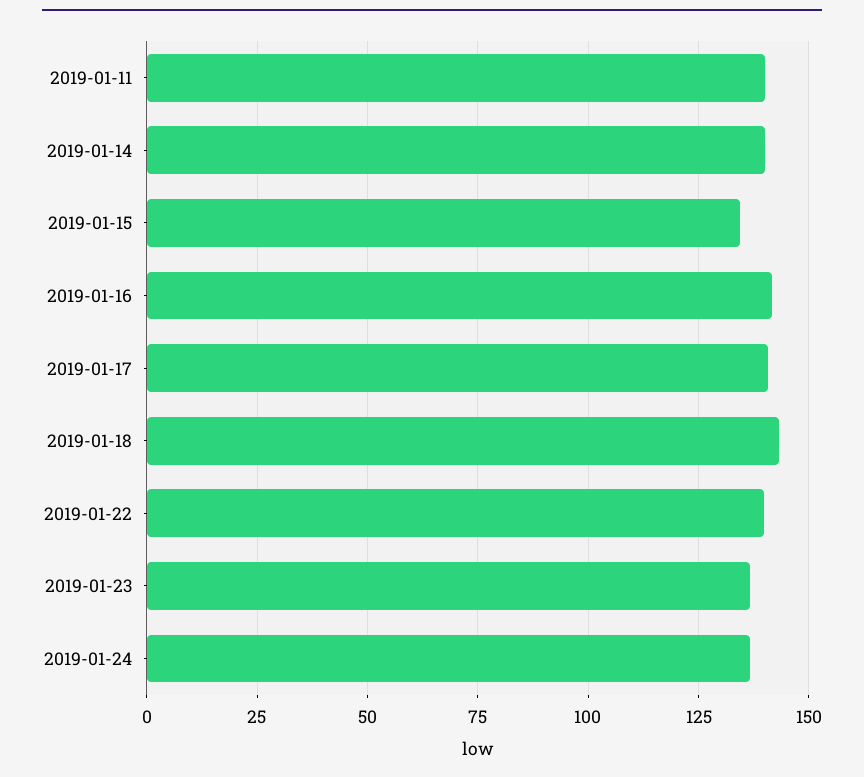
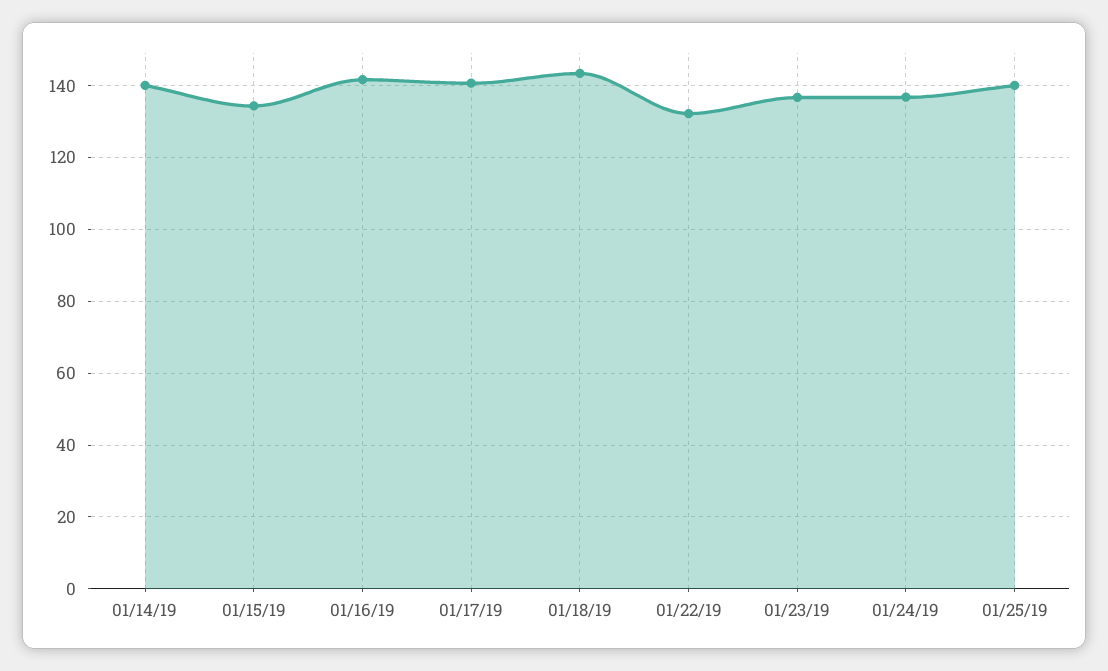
2019-01-11: 140 -> none
2019-01-22: 140 -> 132
01/25/19: none -> 140

